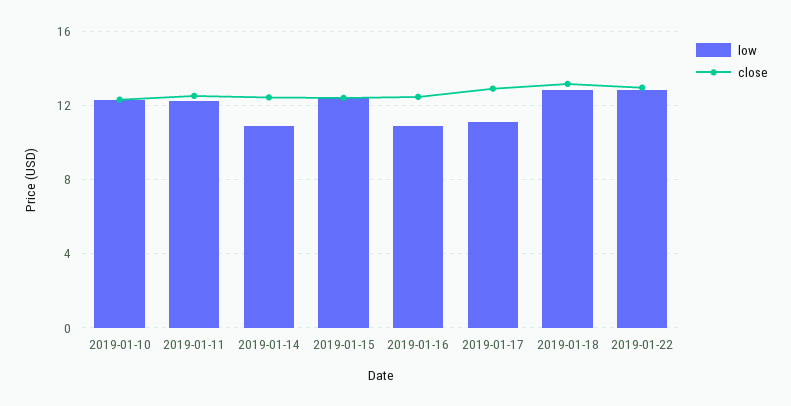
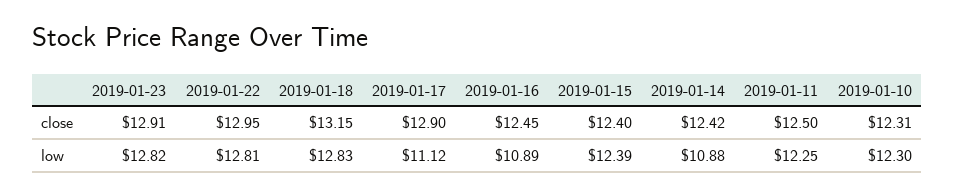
close, 2019-01-23: none -> 12.91
low, 2019-01-23: none -> 12.82

